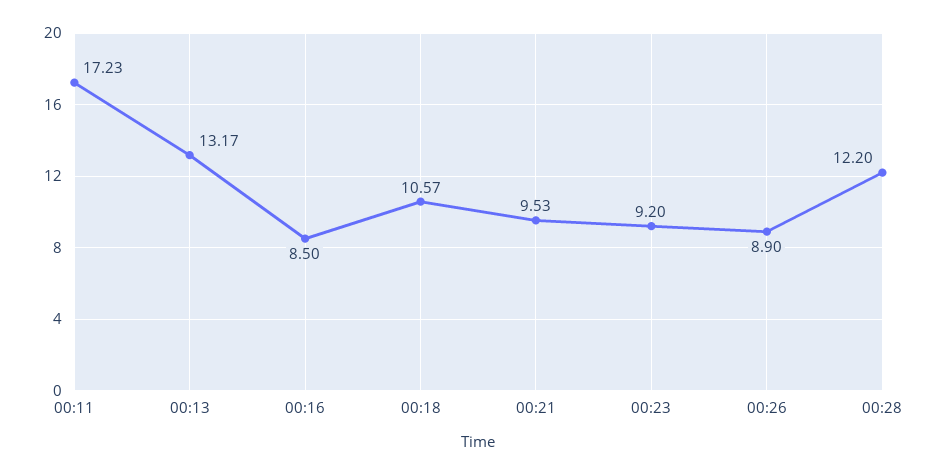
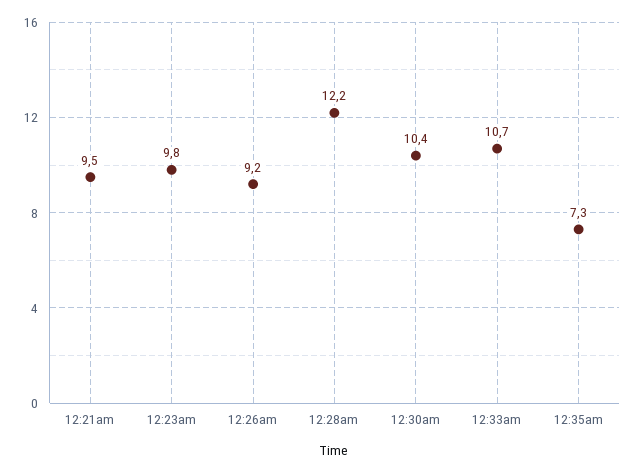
00:11: 17.23 -> none
00:13: 13.17 -> none
00:16: 8.5 -> none
00:18: 10.57 -> none
00:23: 9.2 -> 9.8
00:26: 8.9 -> 9.2
12:30am: none -> 10.4
12:33am: none -> 10.7
12:35am: none -> 7.3

